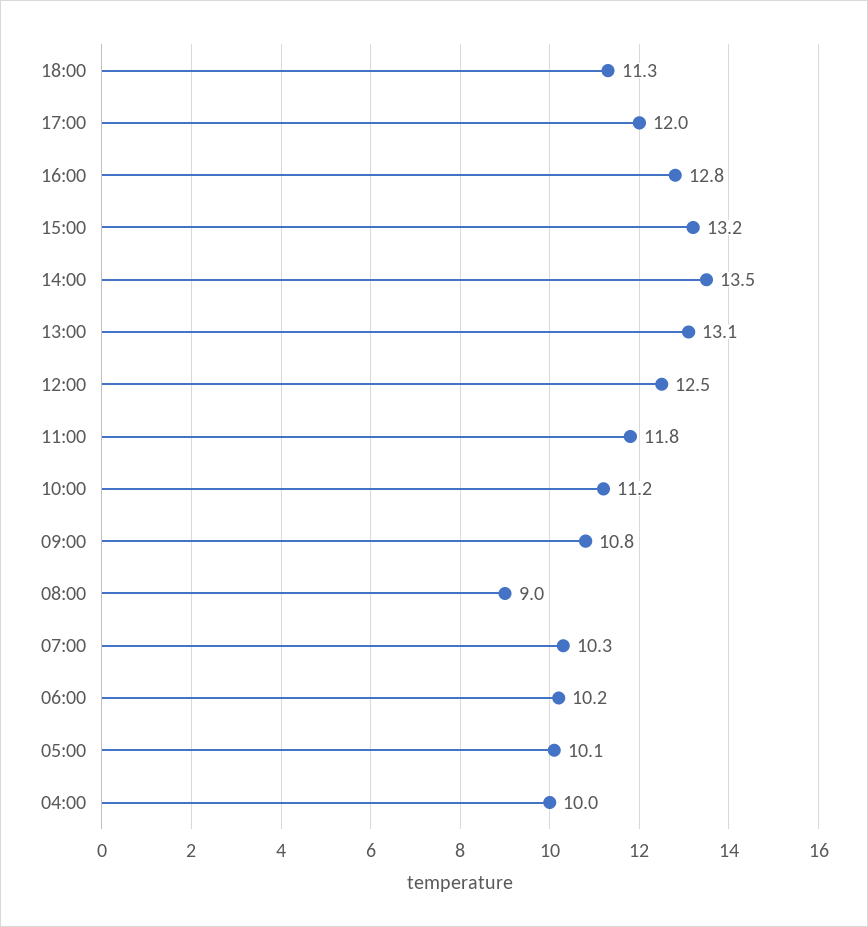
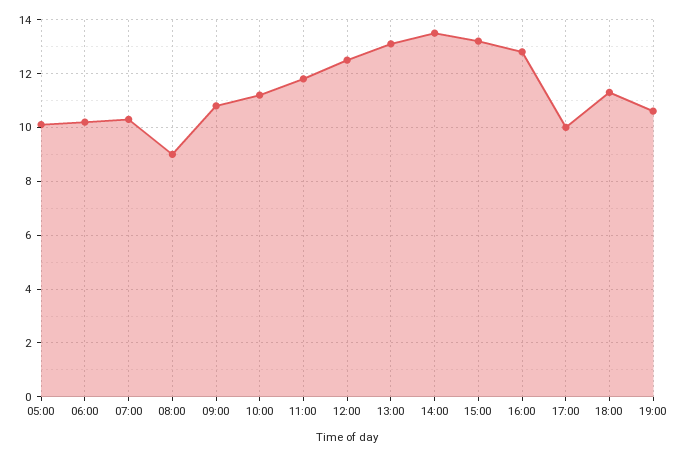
17:00: 12 -> 10
04:00: 10 -> none
19:00: none -> 10.5

